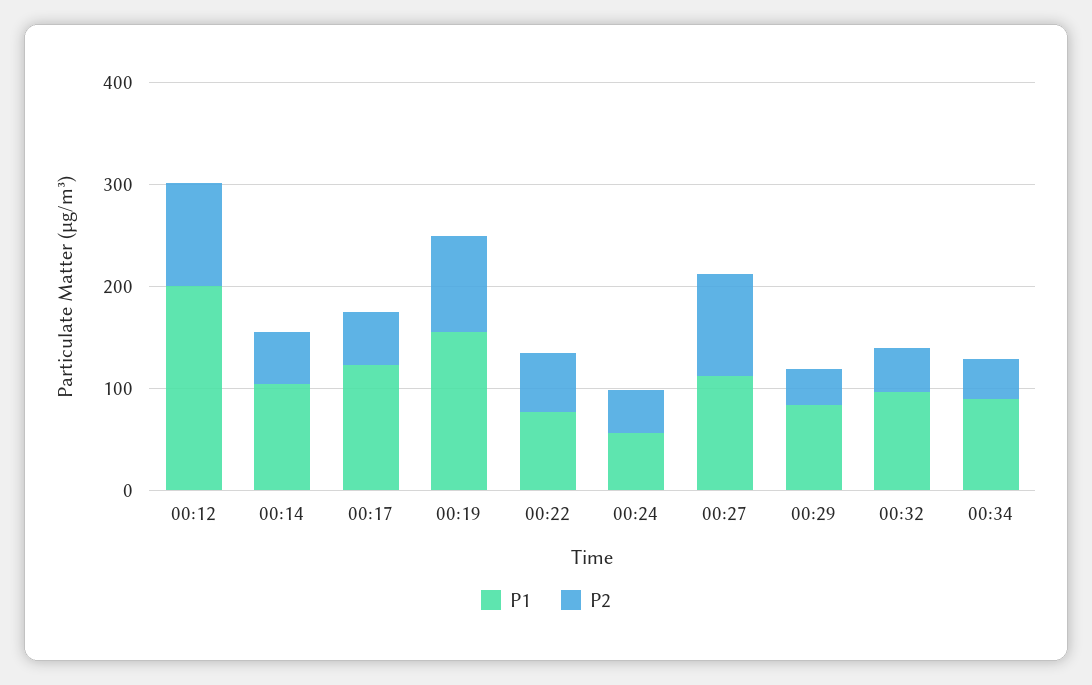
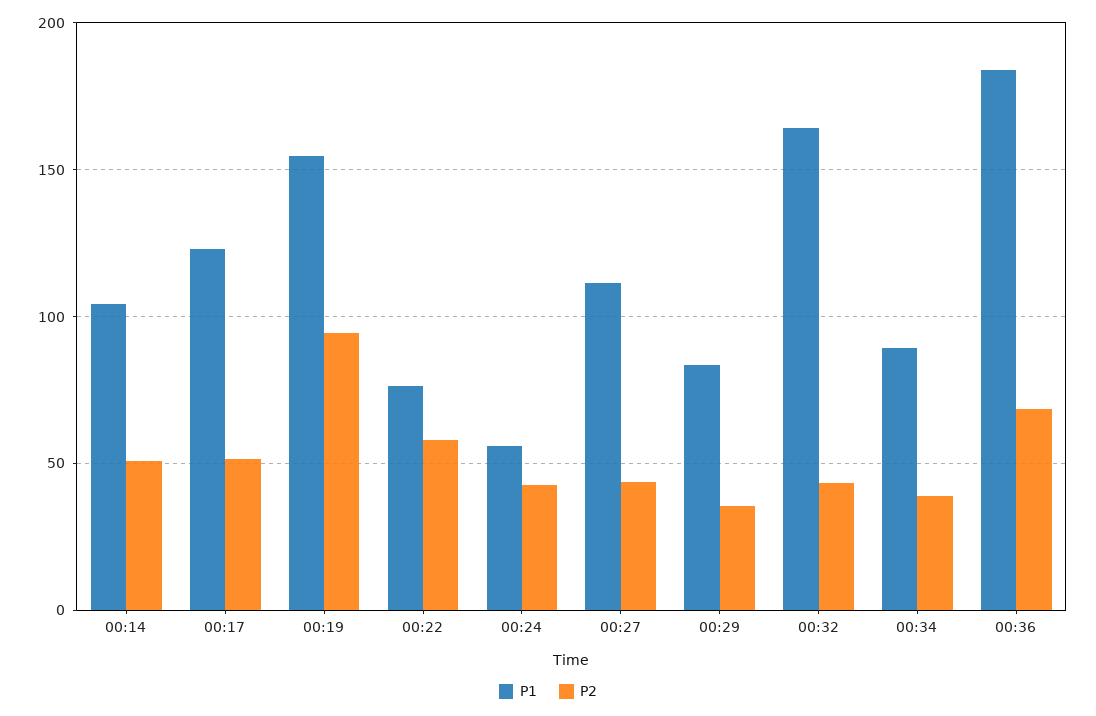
P1, 00:12: 200 -> none
P2, 00:12: 100 -> none
P2, 00:27: 100 -> 45
P1, 00:32: 100 -> 165
P1, 00:36: none -> 185
P2, 00:36: none -> 70

